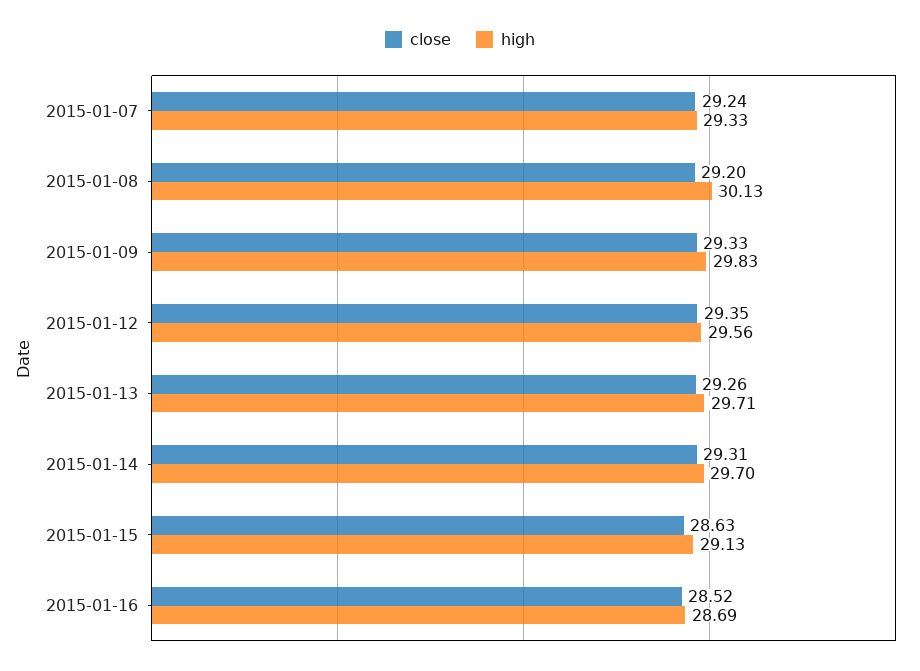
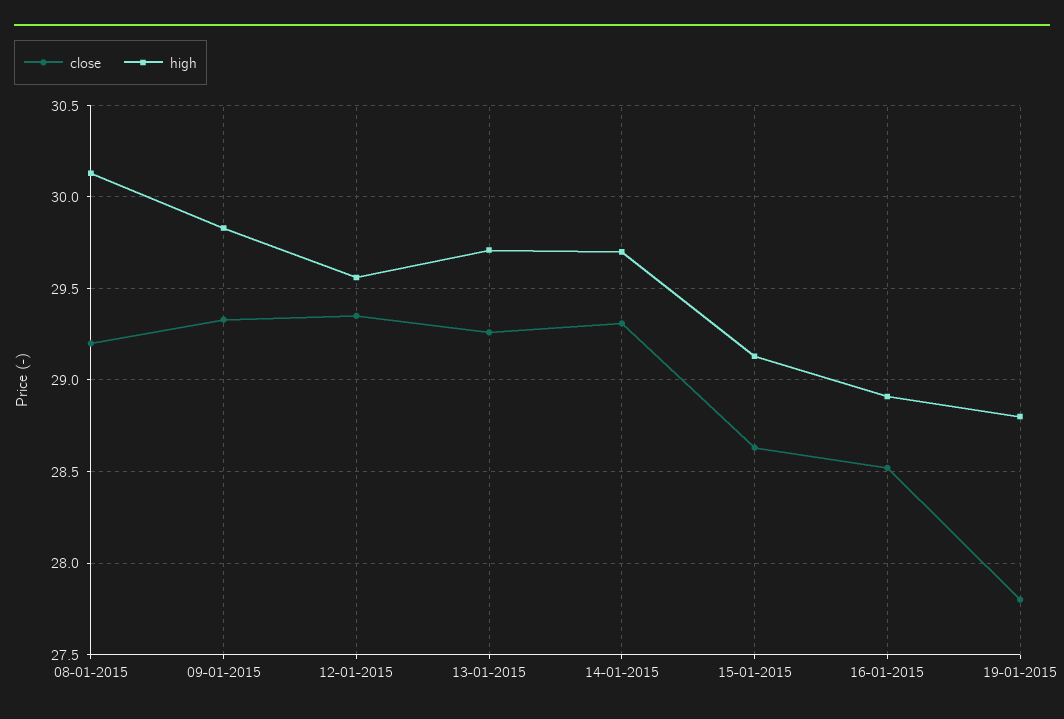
close, 2015-01-07: 29.24 -> none
high, 2015-01-07: 29.33 -> none
high, 2015-01-16: 28.69 -> 28.9
close, 19-01-2015: none -> 27.8
high, 19-01-2015: none -> 28.8

